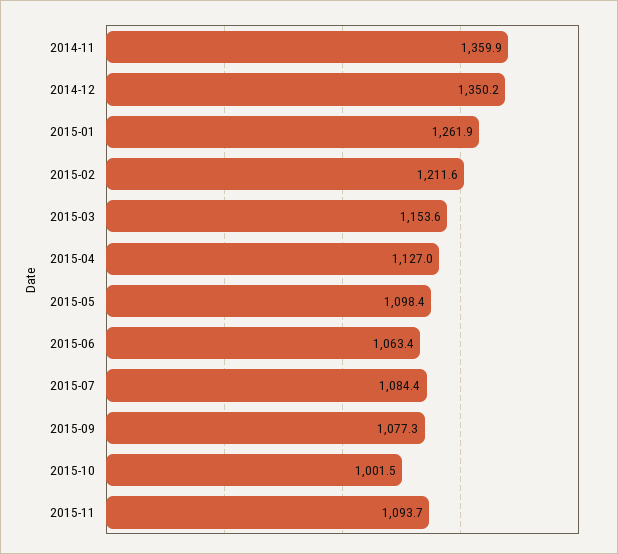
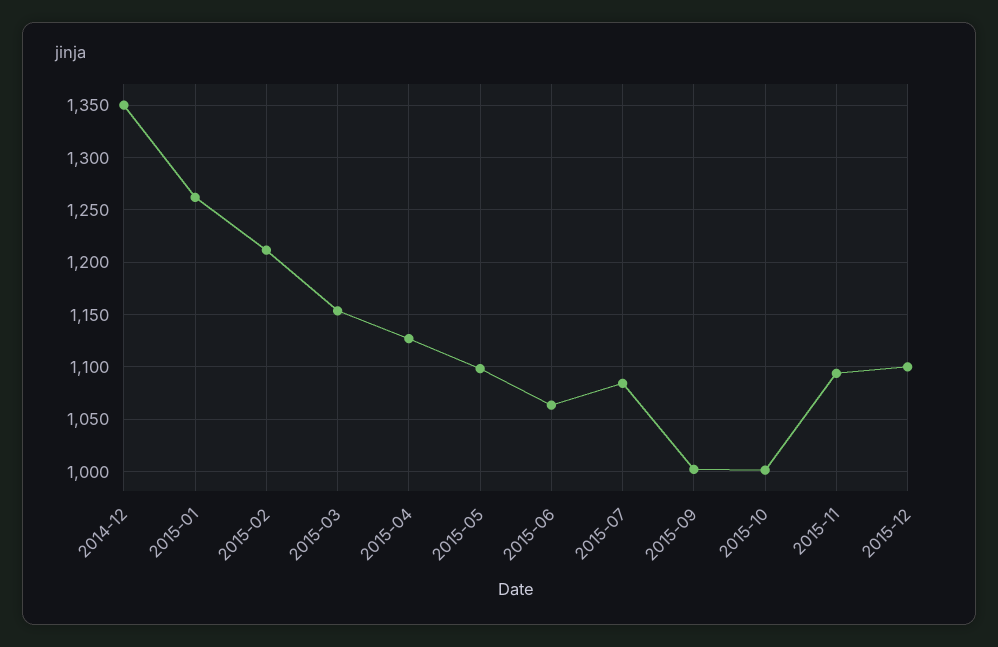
2014-11: 1359.9 -> none
2015-09: 1077.3 -> 1000
2015-12: none -> 1100

